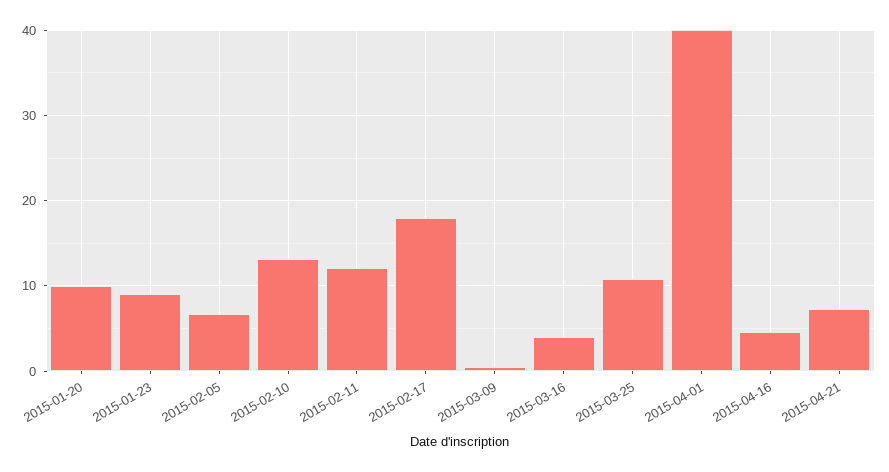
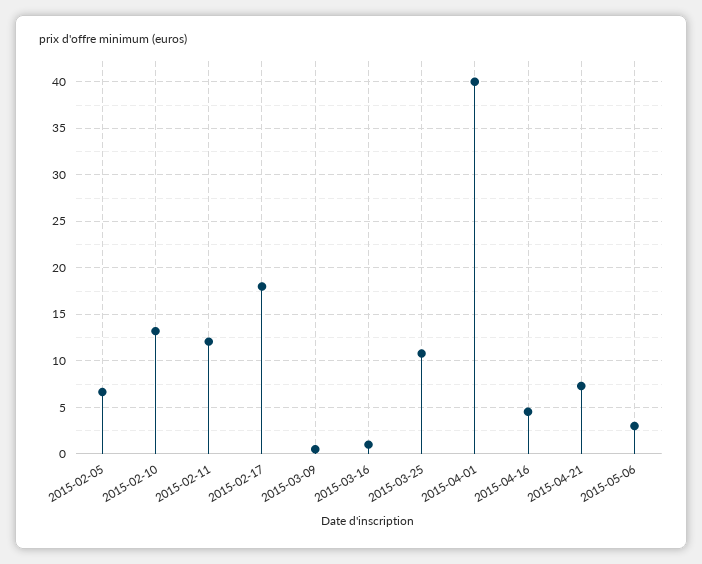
2015-01-20: 10 -> none
2015-01-23: 9 -> none
2015-03-16: 4 -> 1
2015-05-06: none -> 3

